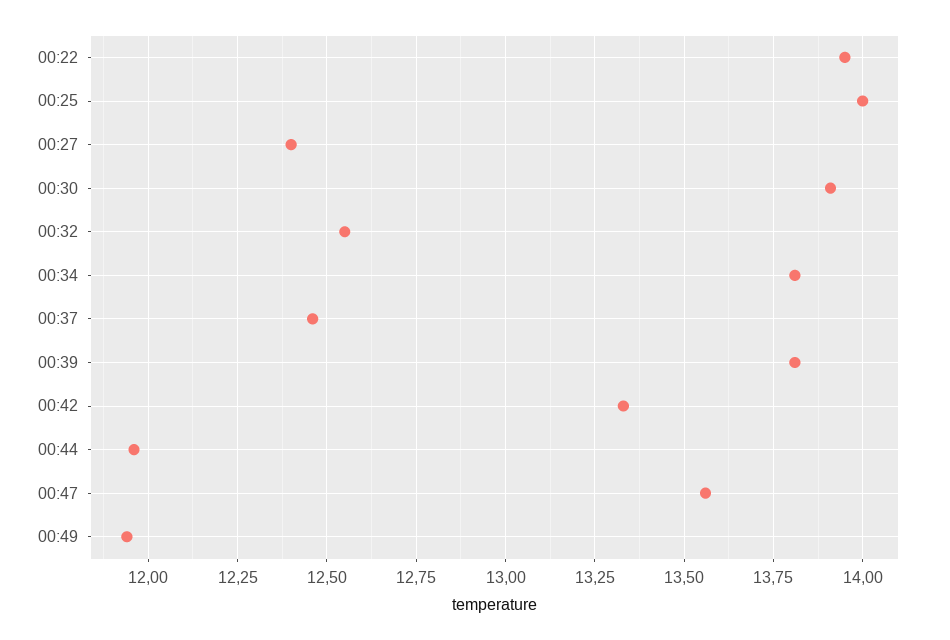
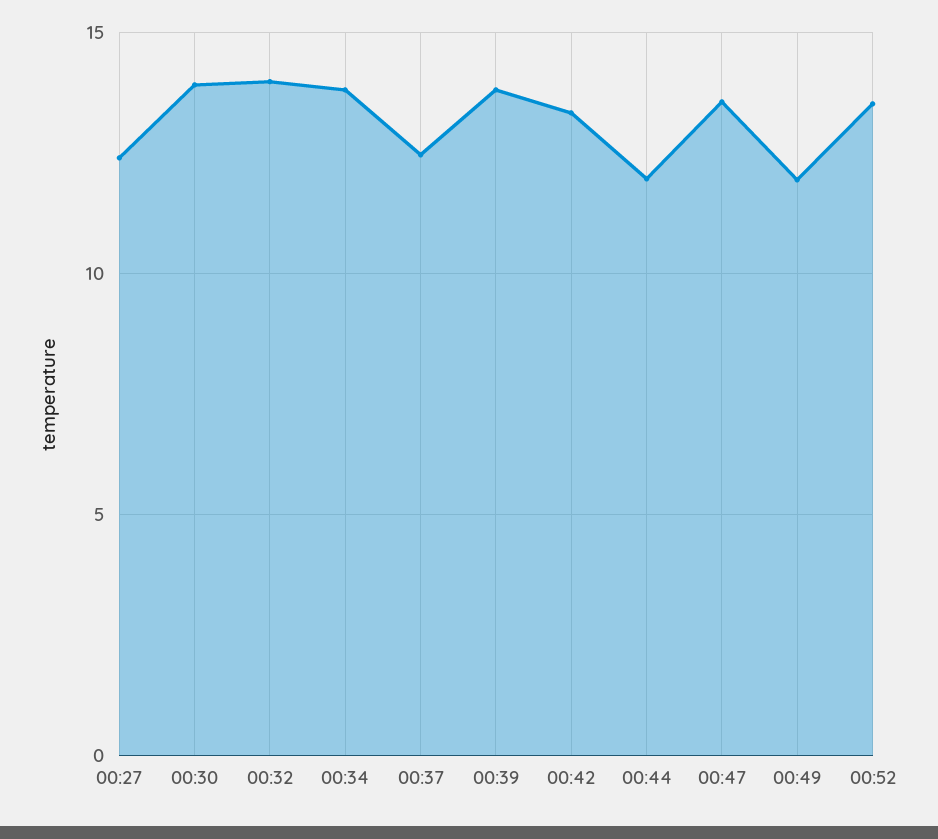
00:22: 13.95 -> none
00:25: 14 -> none
00:32: 12.55 -> 14
00:52: none -> 13.5

